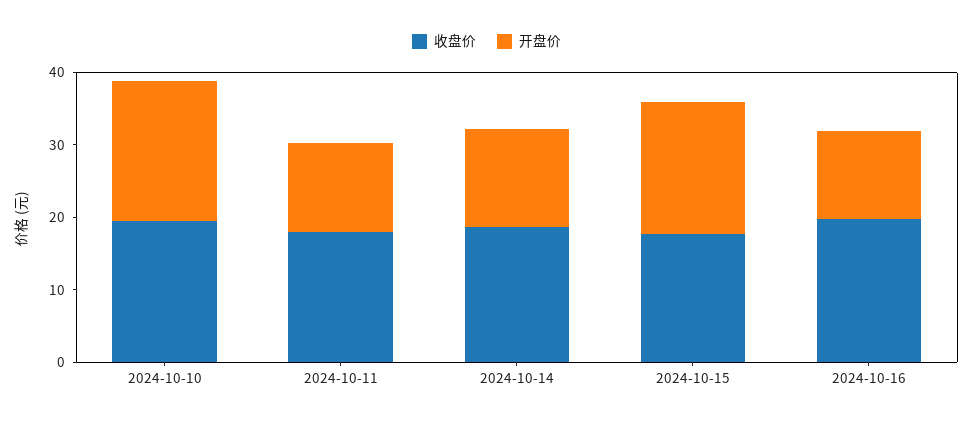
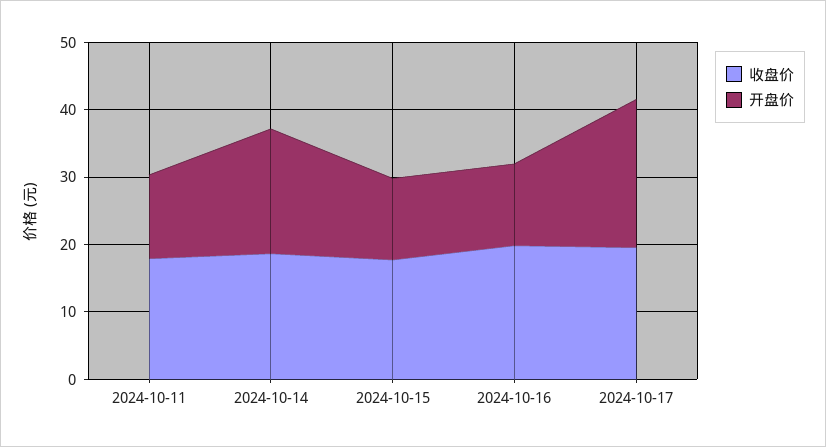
收盘价, 2024-10-10: 20 -> none
开盘价, 2024-10-10: 20 -> none
开盘价, 2024-10-14: 14 -> 18
开盘价, 2024-10-15: 18 -> 12
收盘价, 2024-10-17: none -> 20
开盘价, 2024-10-17: none -> 22

